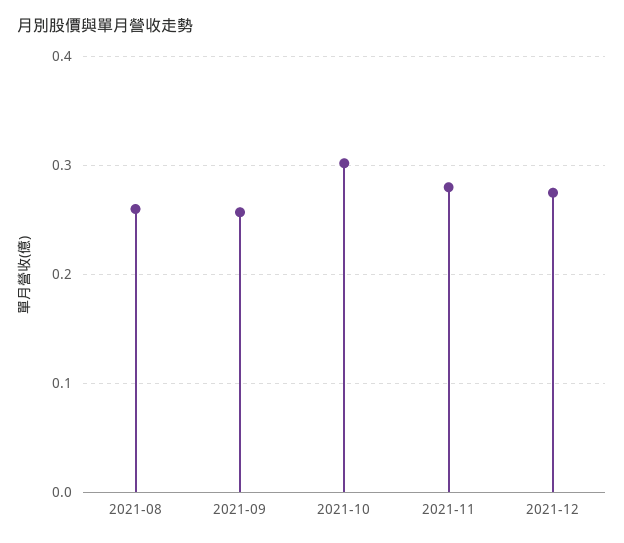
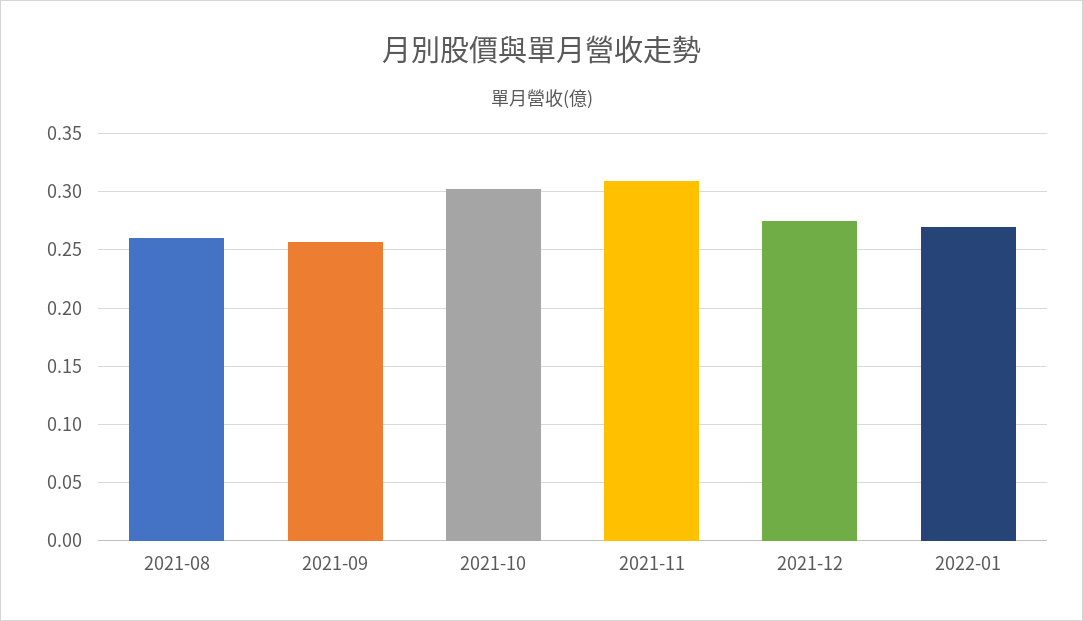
2021-11: 0.28 -> 0.31
2022-01: none -> 0.27

